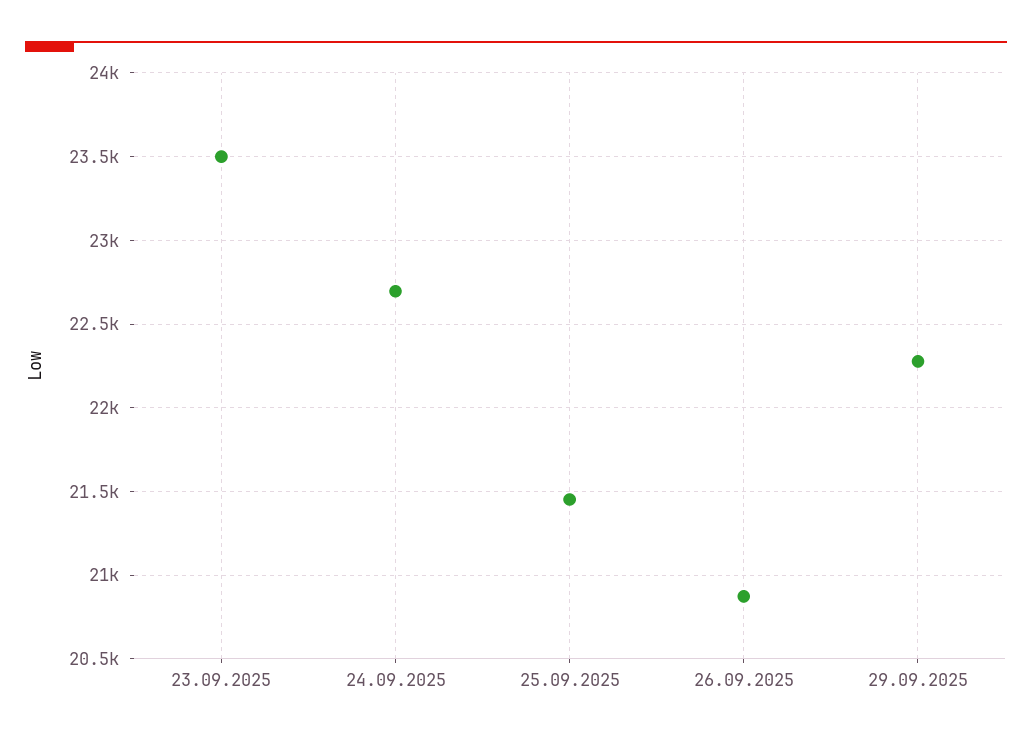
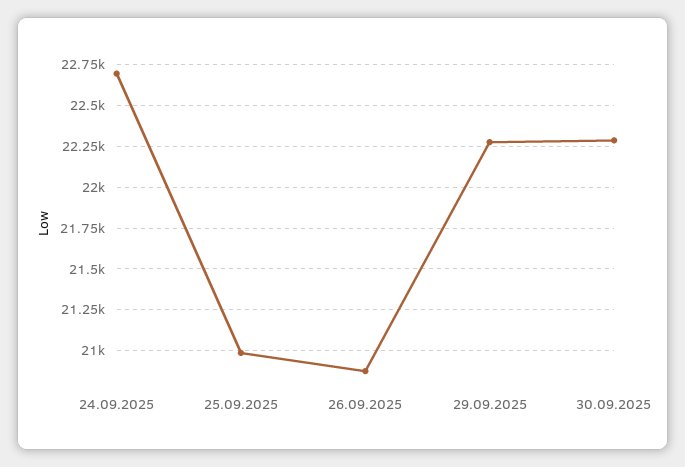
23.09.2025: 23500 -> none
25.09.2025: 21450 -> 21000
30.09.2025: none -> 22300

